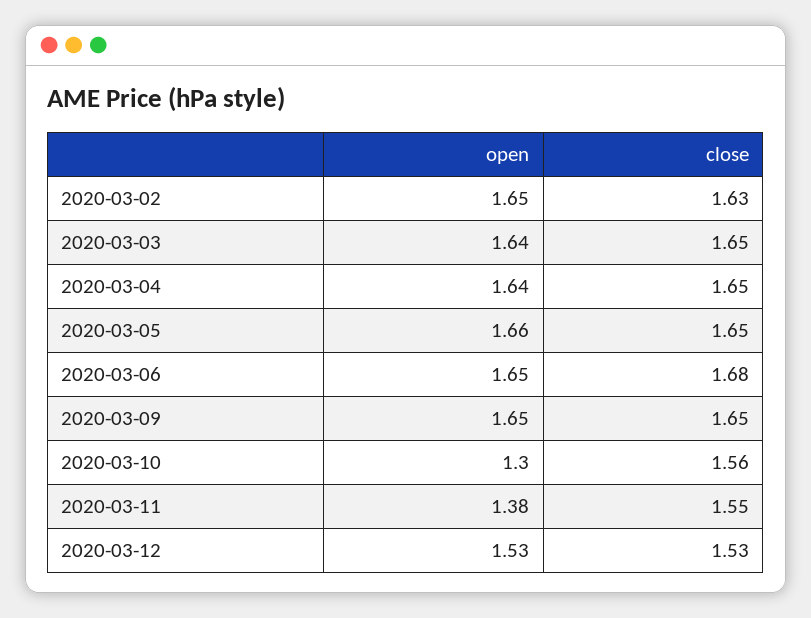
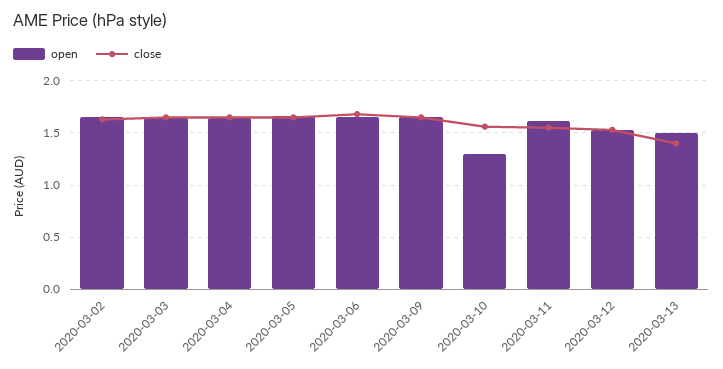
open, 2020-03-11: 1.38 -> 1.6
open, 2020-03-13: none -> 1.5
close, 2020-03-13: none -> 1.4

